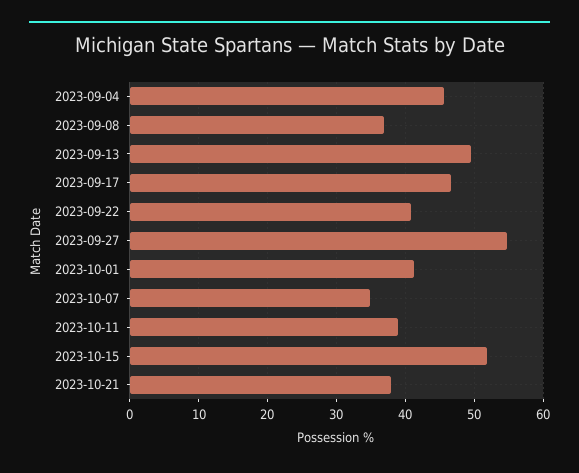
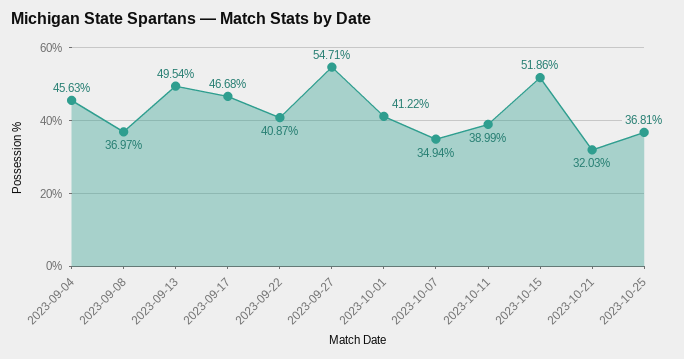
2023-10-21: 38 -> 32.03
2023-10-25: none -> 36.81

